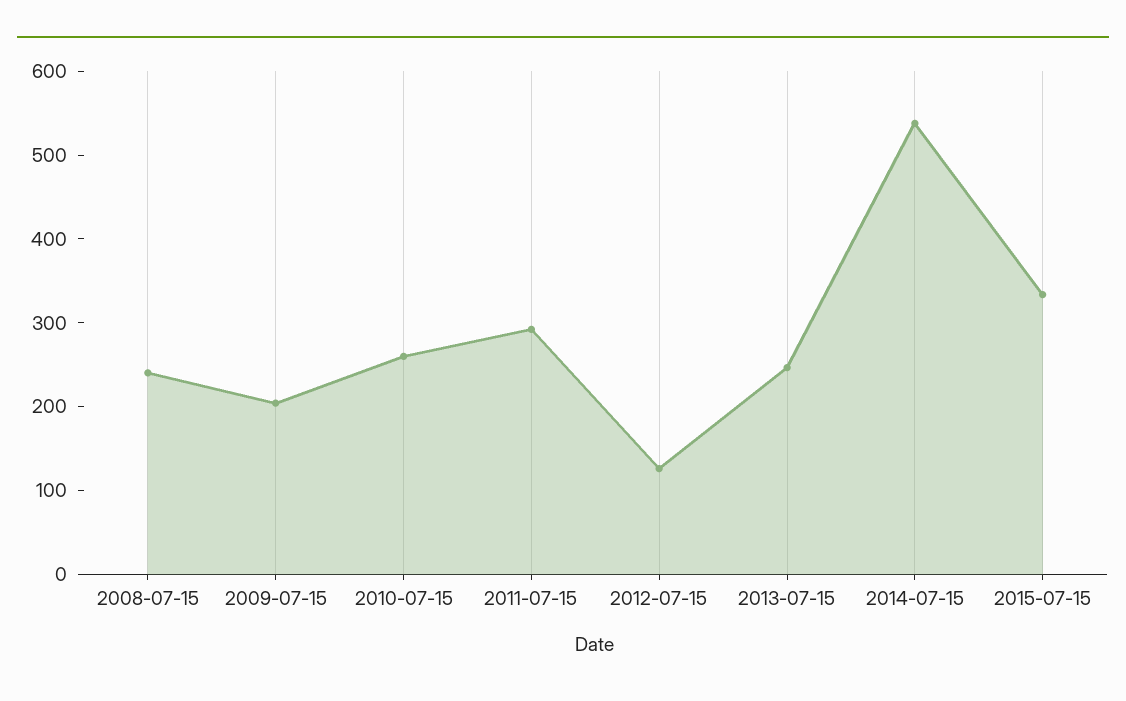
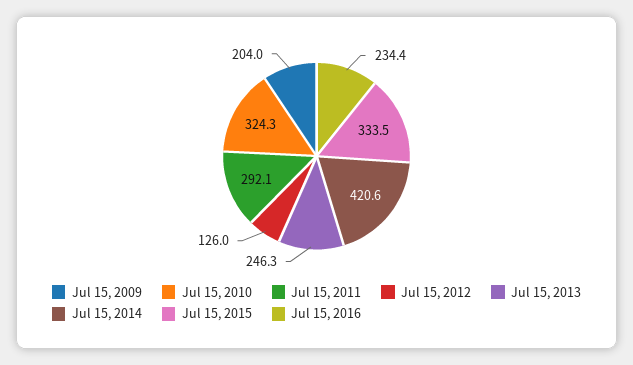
2008-07-15: 240 -> none
2010-07-15: 260 -> 324.3
2014-07-15: 540 -> 420.6
Jul 15, 2016: none -> 234.4

